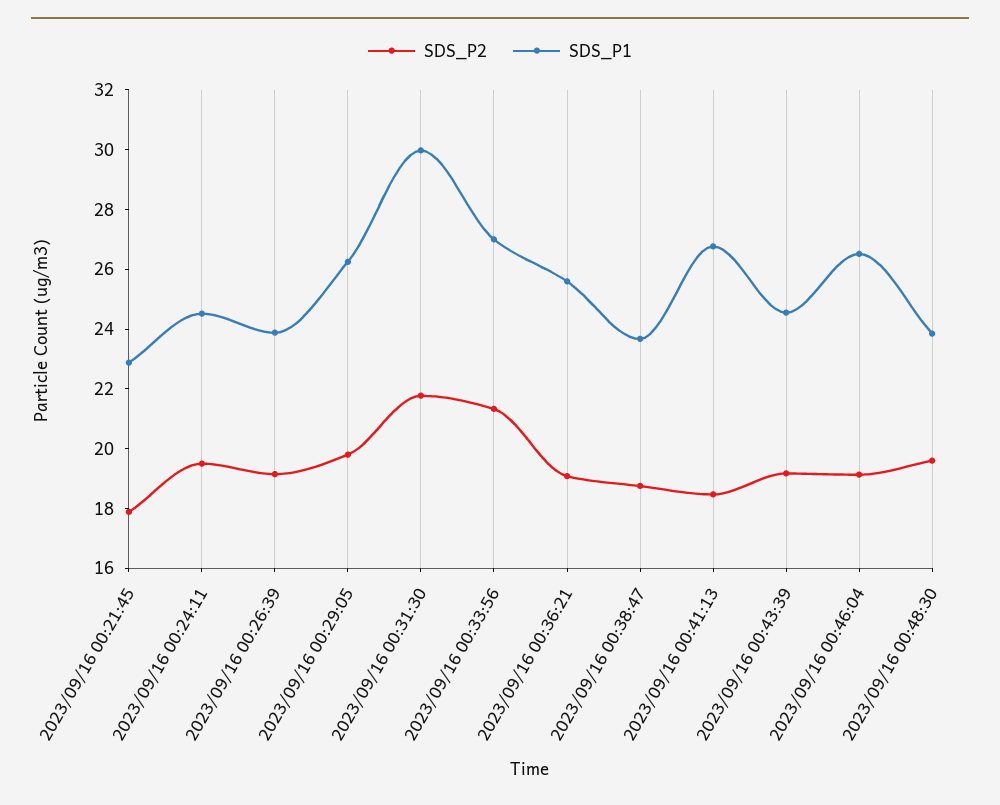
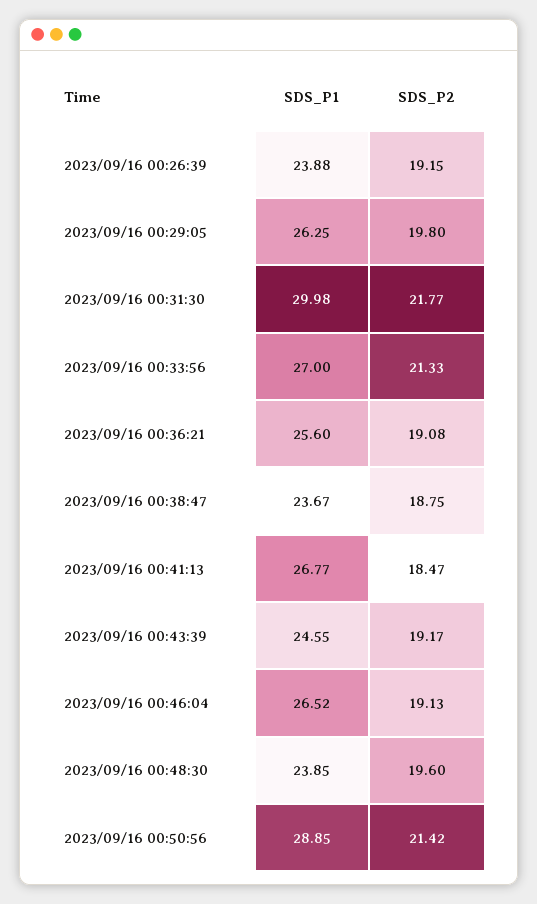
SDS_P2, 2023/09/16 00:21:45: 18 -> none
SDS_P1, 2023/09/16 00:21:45: 23 -> none
SDS_P2, 2023/09/16 00:24:11: 19.5 -> none
SDS_P1, 2023/09/16 00:24:11: 24.5 -> none
SDS_P1, 2023/09/16 00:50:56: none -> 28.85
SDS_P2, 2023/09/16 00:50:56: none -> 21.42

